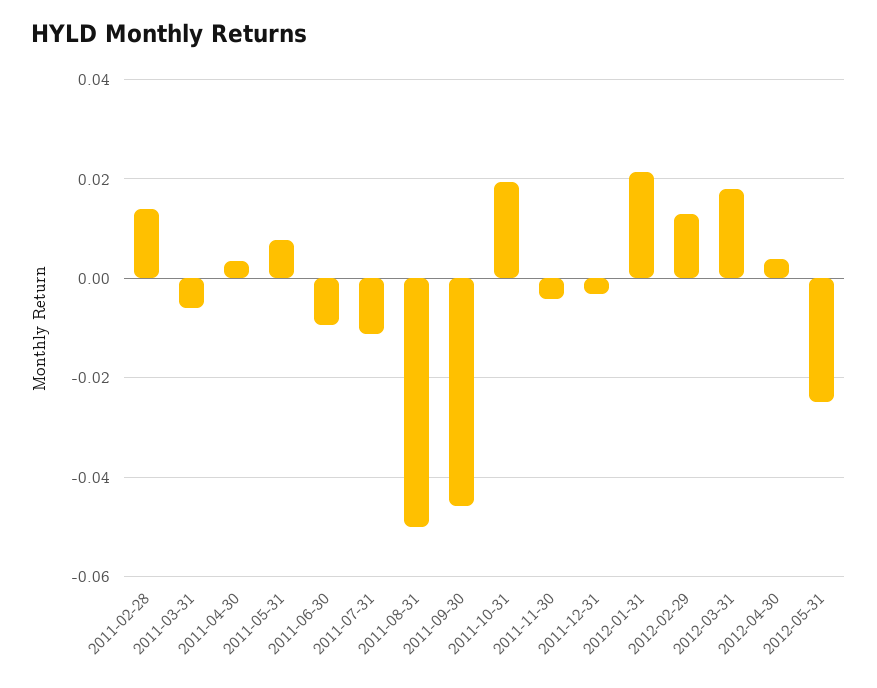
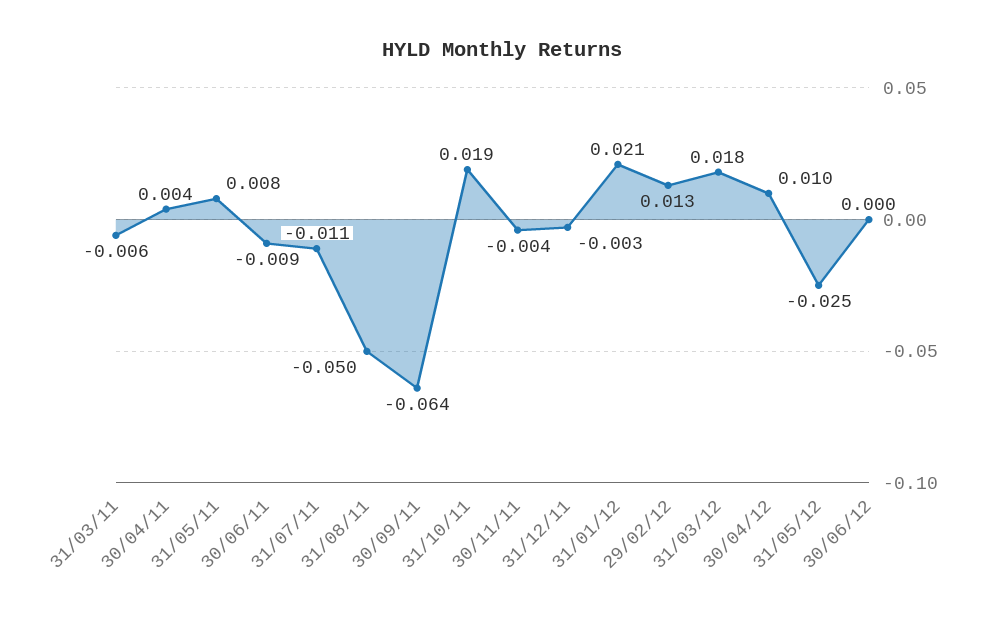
2011-02-28: 0.014 -> none
2011-09-30: -0.046 -> -0.064
2012-04-30: 0.004 -> 0.01
30/06/12: none -> 0

